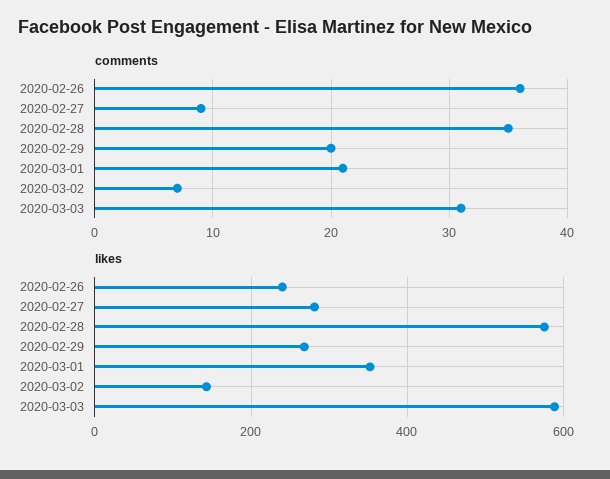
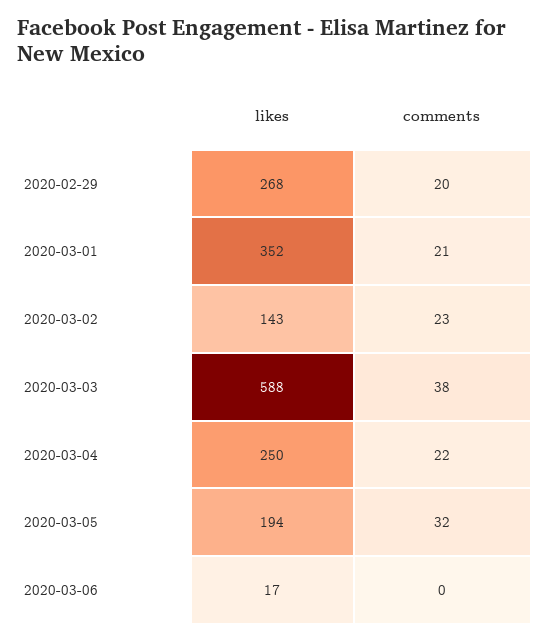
comments, 2020-02-26: 36 -> none
comments, 2020-02-27: 9 -> none
comments, 2020-02-28: 35 -> none
comments, 2020-03-02: 7 -> 23
comments, 2020-03-03: 31 -> 38
likes, 2020-02-26: 240 -> none
likes, 2020-02-27: 280 -> none
likes, 2020-02-28: 580 -> none
likes, 2020-03-04: none -> 250
comments, 2020-03-04: none -> 22
likes, 2020-03-05: none -> 194
comments, 2020-03-05: none -> 32
likes, 2020-03-06: none -> 17
comments, 2020-03-06: none -> 0

